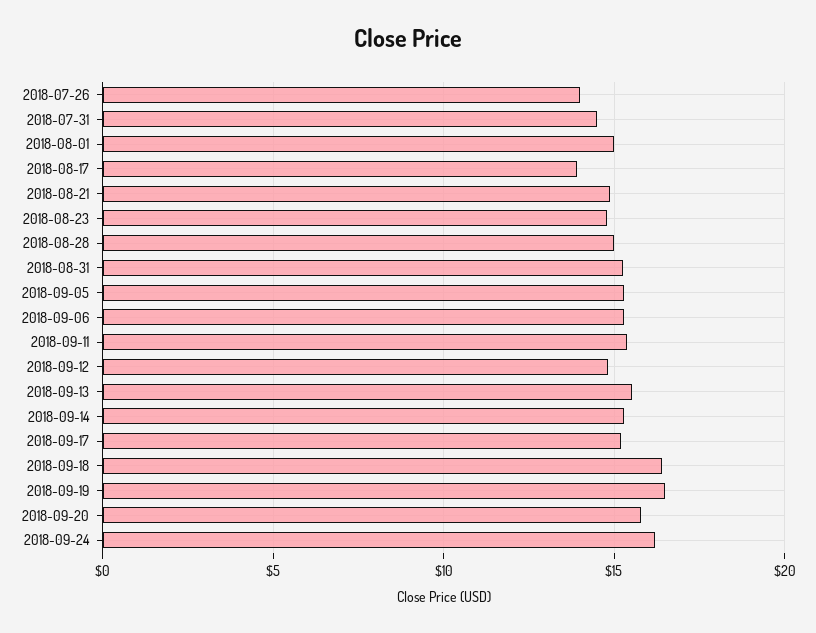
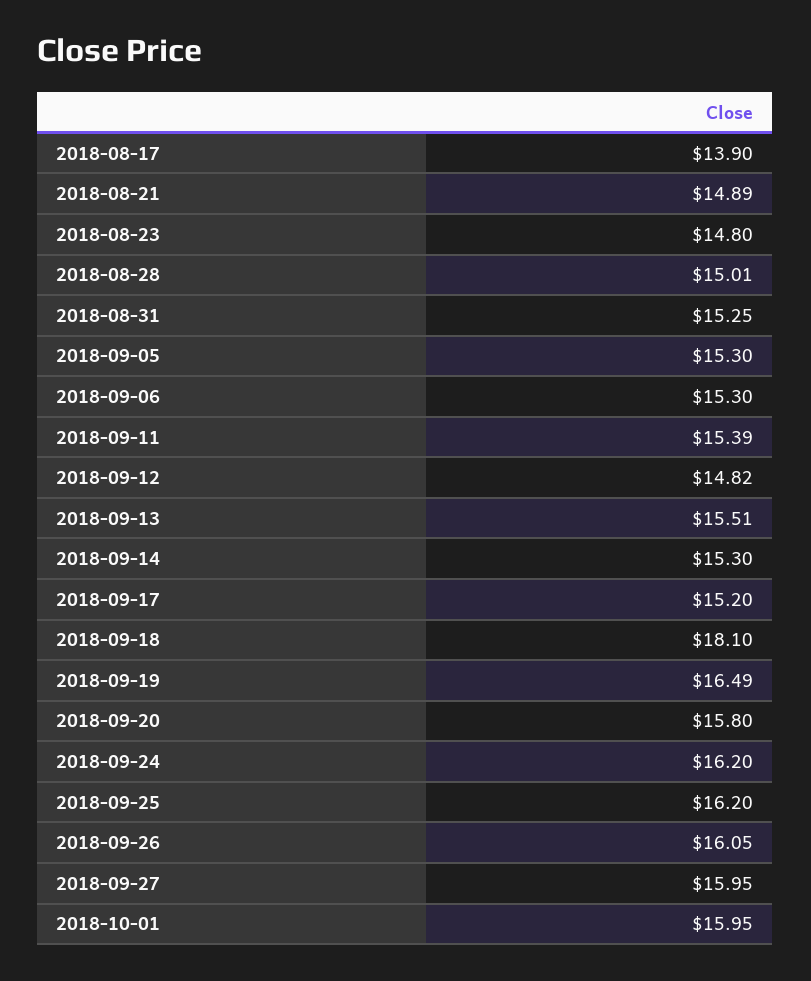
2018-07-26: 14 -> none
2018-07-31: 14.5 -> none
2018-08-01: 15 -> none
2018-09-18: 16.5 -> 18.1
2018-09-25: none -> 16.2
2018-09-26: none -> 16.05
2018-09-27: none -> 15.95
2018-10-01: none -> 15.95

